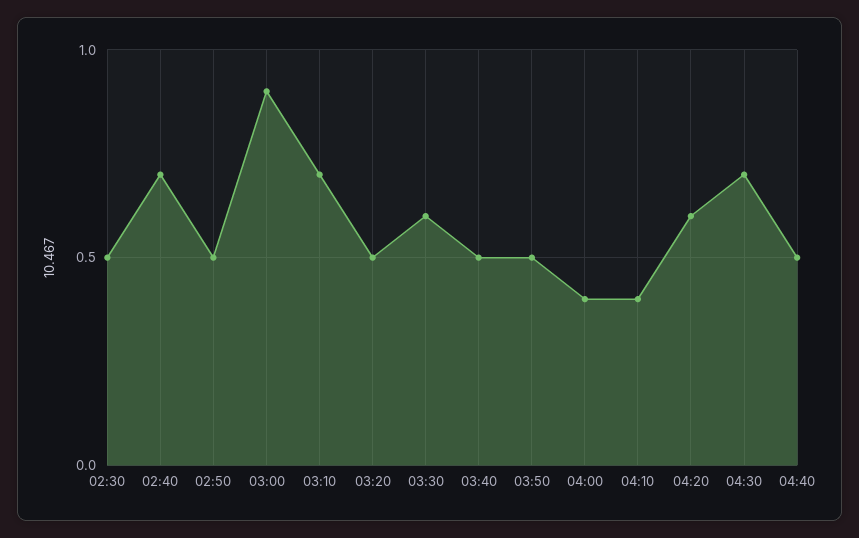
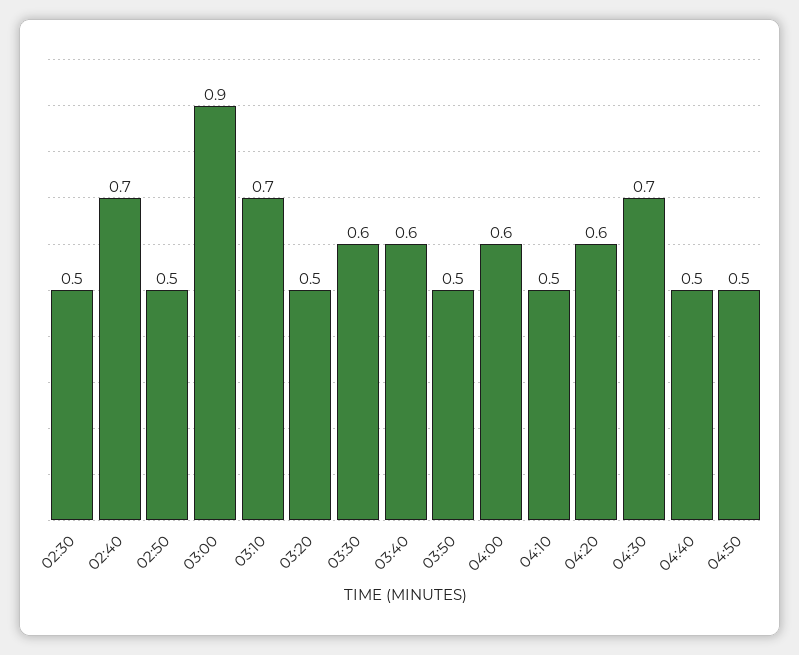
03:40: 0.5 -> 0.6
04:00: 0.4 -> 0.6
04:10: 0.4 -> 0.5
04:50: none -> 0.5

